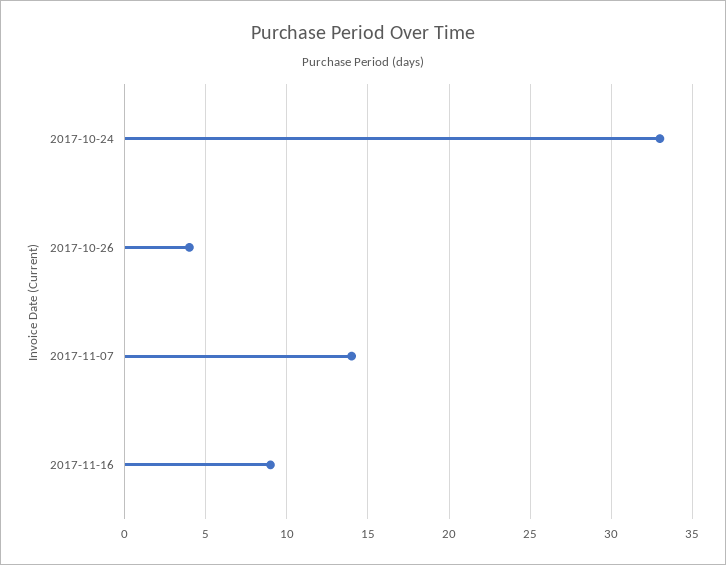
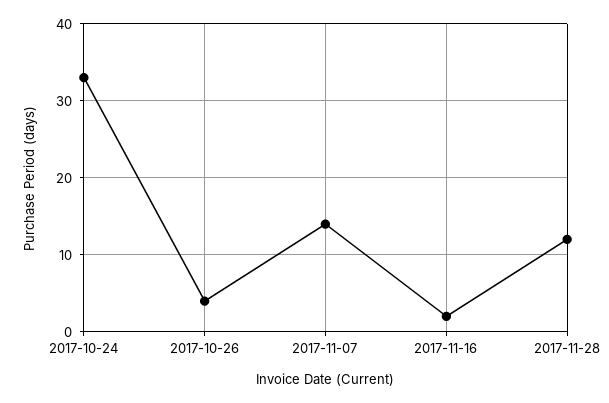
2017-11-16: 9 -> 2
2017-11-28: none -> 12

